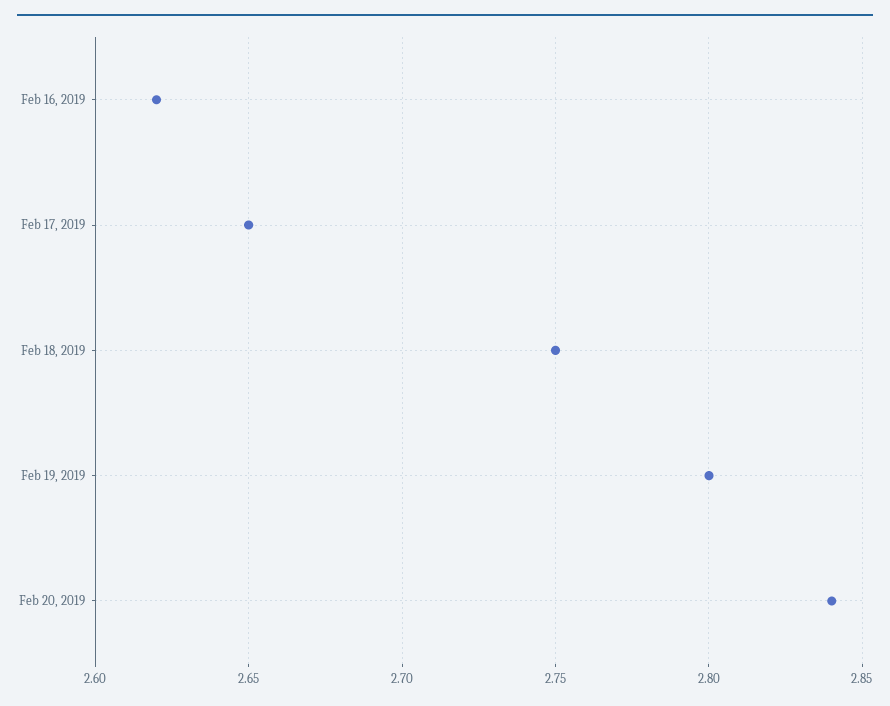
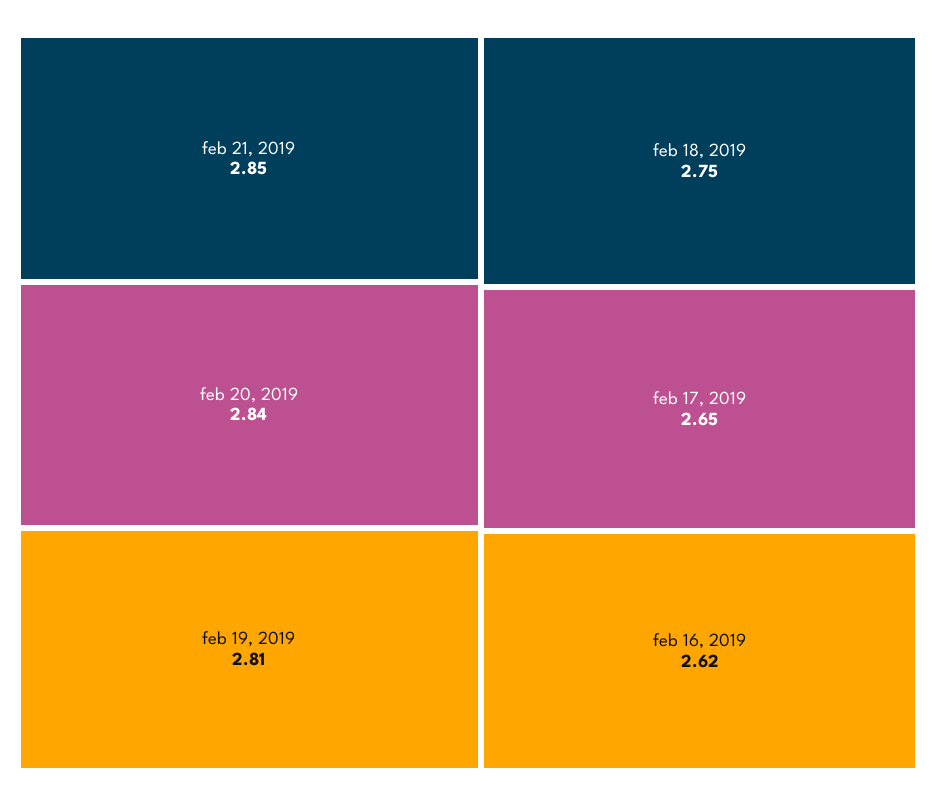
Feb 19, 2019: 2.8 -> 2.81
feb 21, 2019: none -> 2.85

